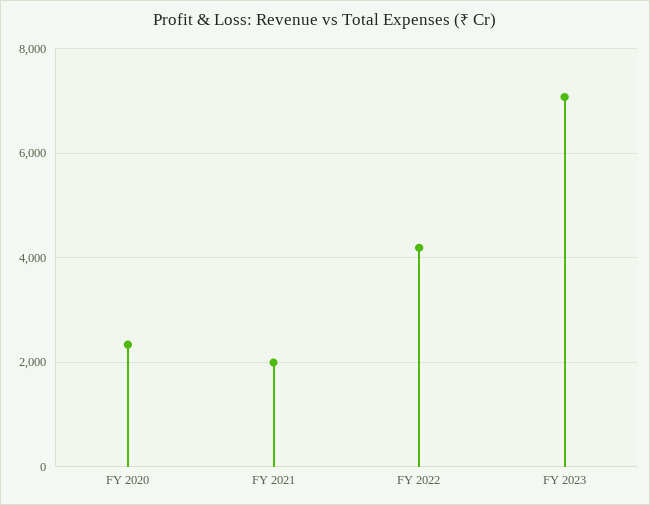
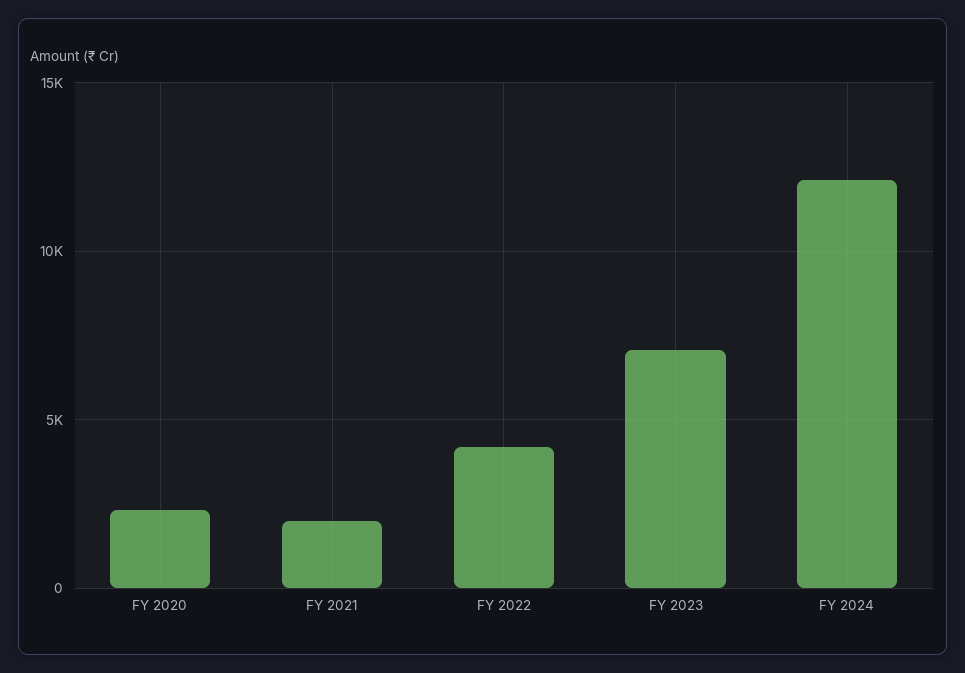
FY 2024: none -> 12000

